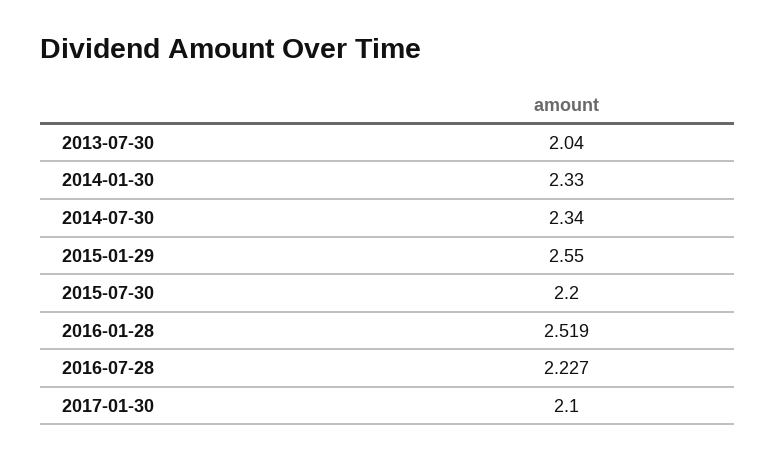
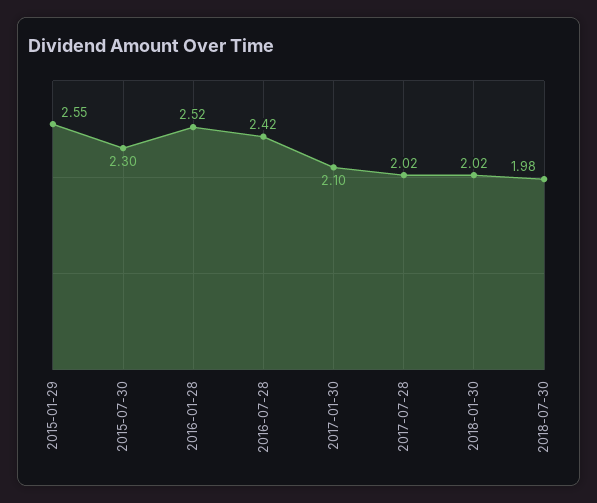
2013-07-30: 2.04 -> none
2014-01-30: 2.33 -> none
2014-07-30: 2.34 -> none
2015-07-30: 2.2 -> 2.3
2016-07-28: 2.227 -> 2.42
2017-07-28: none -> 2.02
2018-01-30: none -> 2.02
2018-07-30: none -> 1.98

